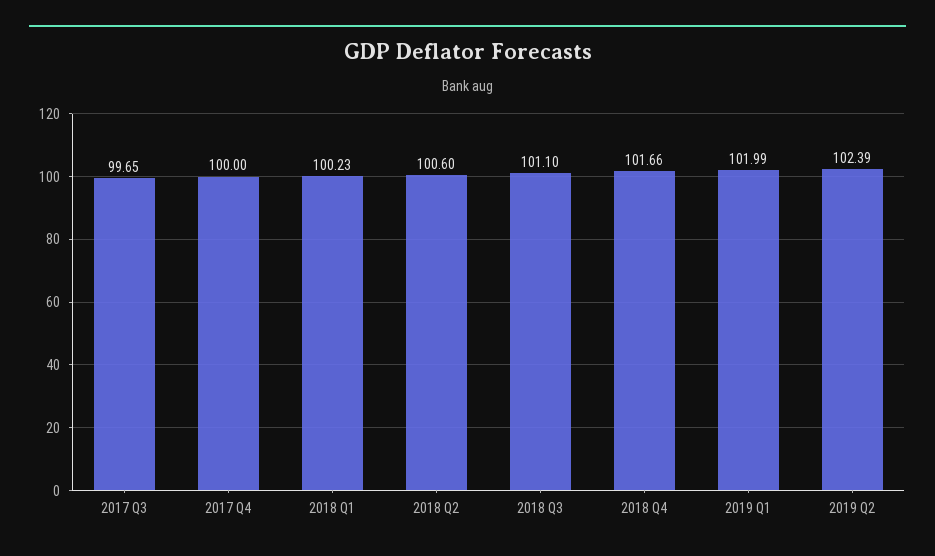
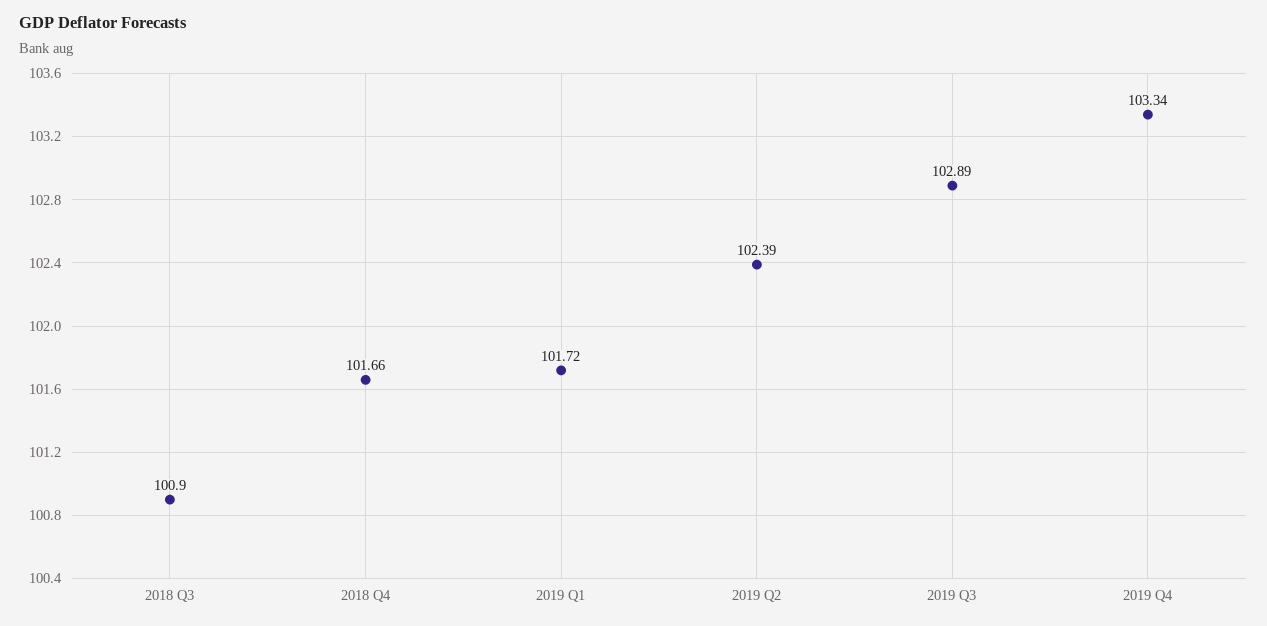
2017 Q3: 99.65 -> none
2017 Q4: 100 -> none
2018 Q1: 100.23 -> none
2018 Q2: 100.6 -> none
2018 Q3: 101.1 -> 100.9
2019 Q1: 101.99 -> 101.72
2019 Q3: none -> 102.89
2019 Q4: none -> 103.34

